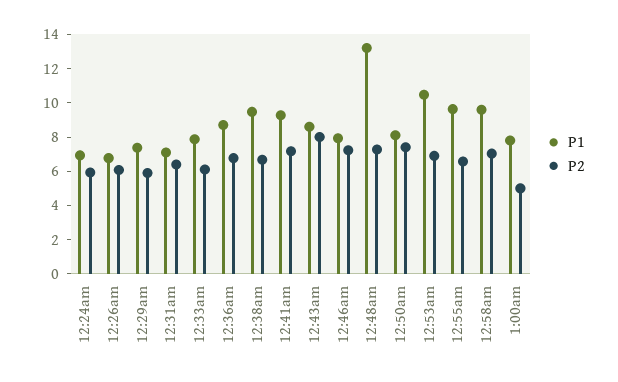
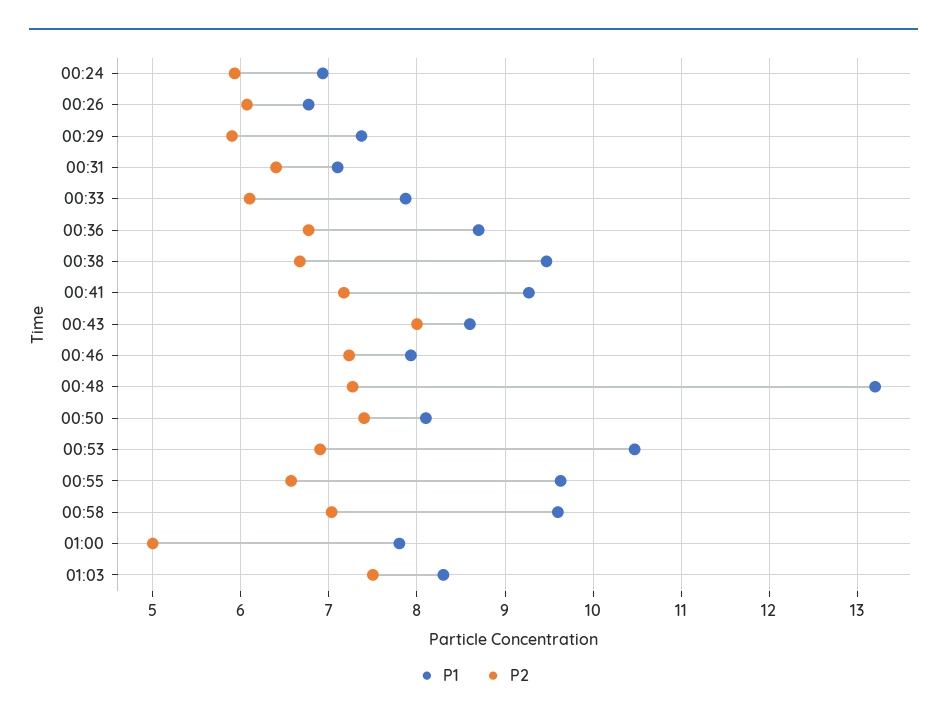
P1, 01:03: none -> 8.3
P2, 01:03: none -> 7.5

